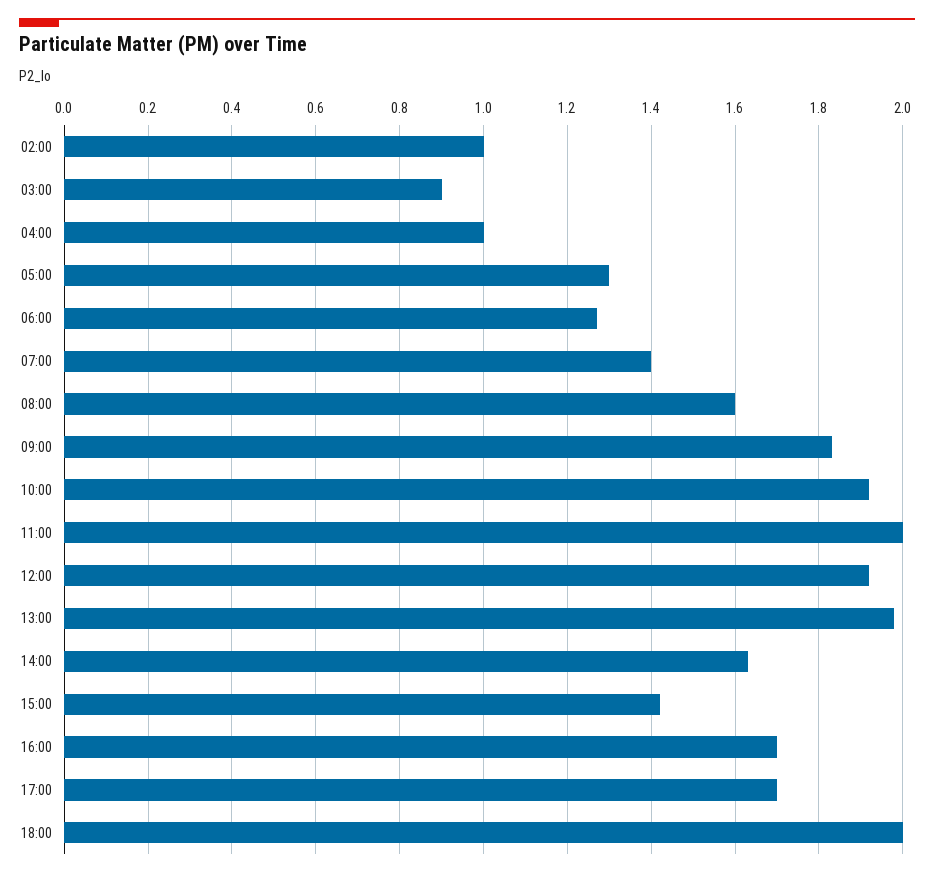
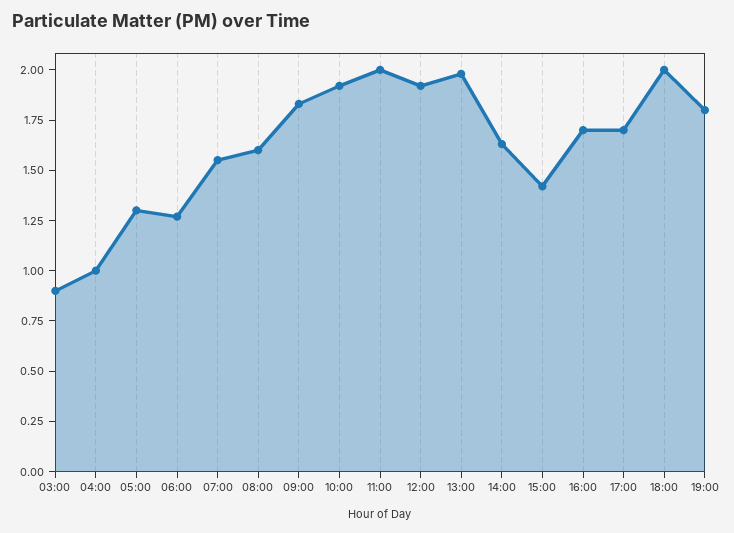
02:00: 1 -> none
07:00: 1.4 -> 1.55
19:00: none -> 1.8

